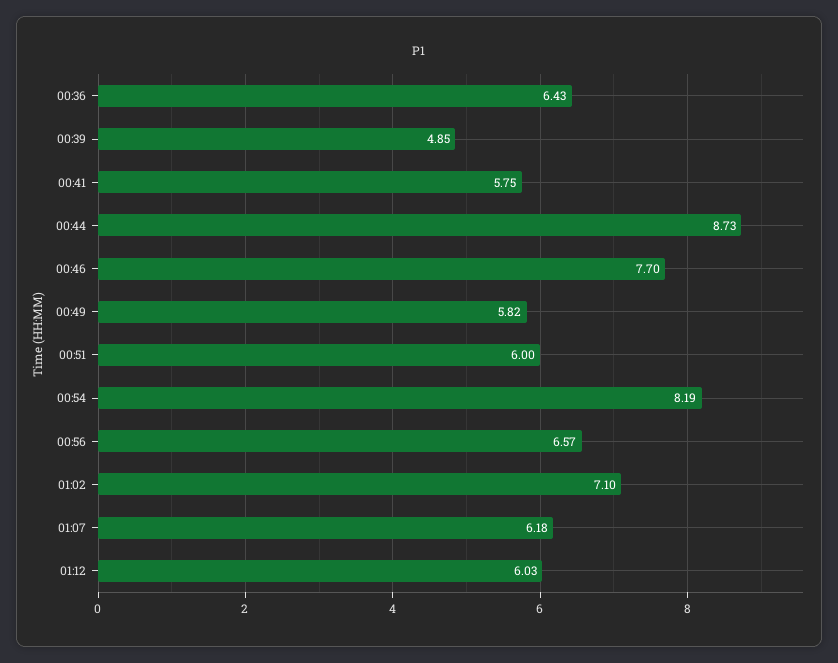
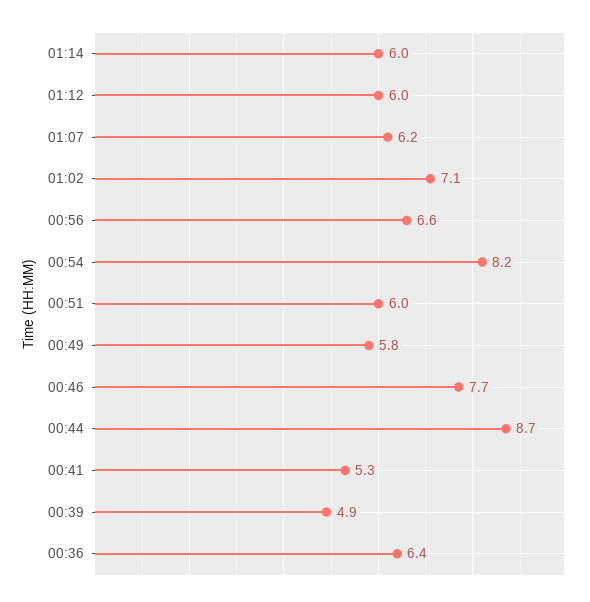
00:41: 5.75 -> 5.3
01:14: none -> 6

